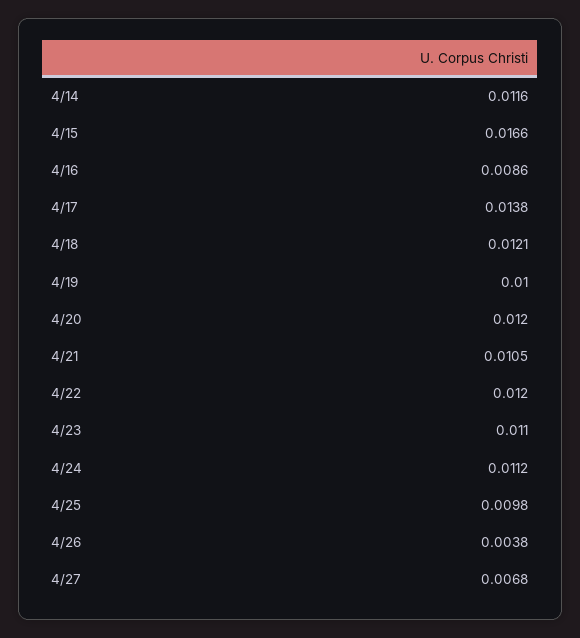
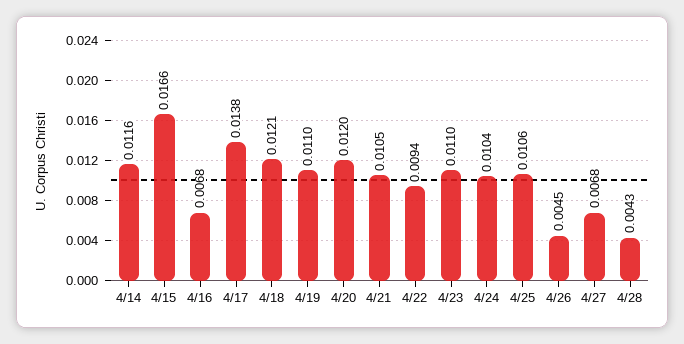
4/16: 0.0086 -> 0.0068
4/19: 0.01 -> 0.011
4/22: 0.012 -> 0.0094
4/24: 0.0112 -> 0.0104
4/25: 0.0098 -> 0.0106
4/26: 0.0038 -> 0.0045
4/28: none -> 0.0043

